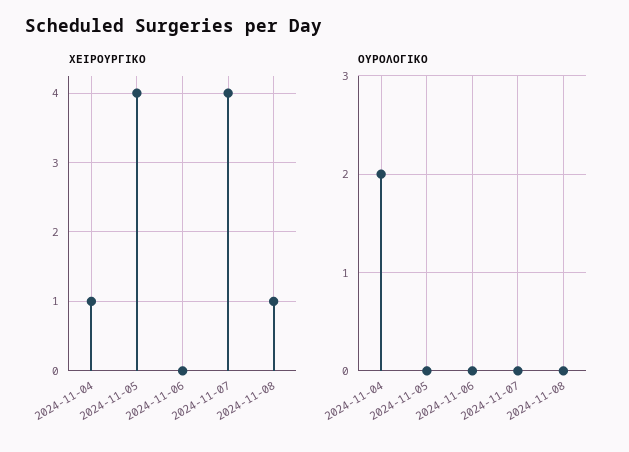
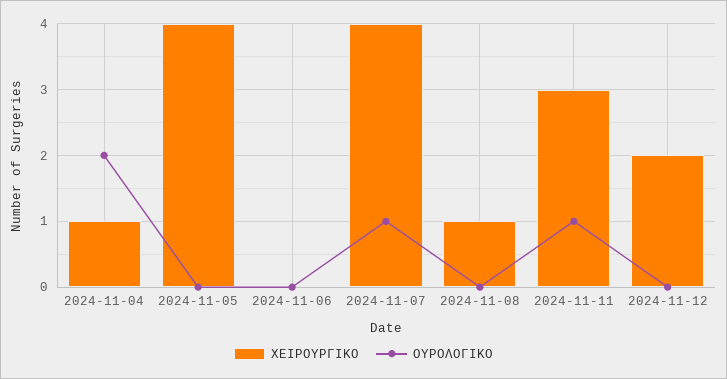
ΟΥΡΟΛΟΓΙΚΟ, 2024-11-07: 0 -> 1
ΧΕΙΡΟΥΡΓΙΚΟ, 2024-11-11: none -> 3
ΟΥΡΟΛΟΓΙΚΟ, 2024-11-11: none -> 1
ΧΕΙΡΟΥΡΓΙΚΟ, 2024-11-12: none -> 2
ΟΥΡΟΛΟΓΙΚΟ, 2024-11-12: none -> 0

